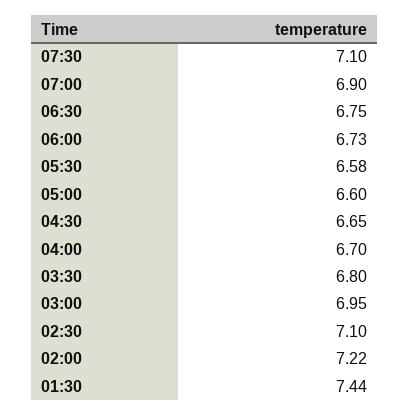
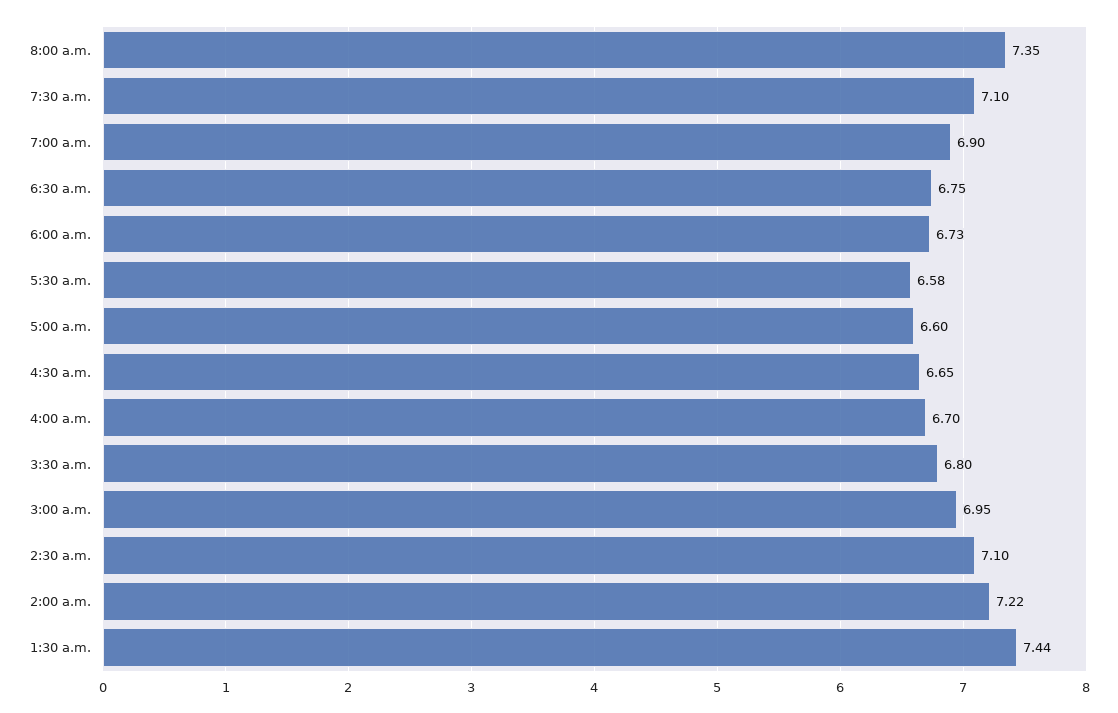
8:00 a.m.: none -> 7.35

